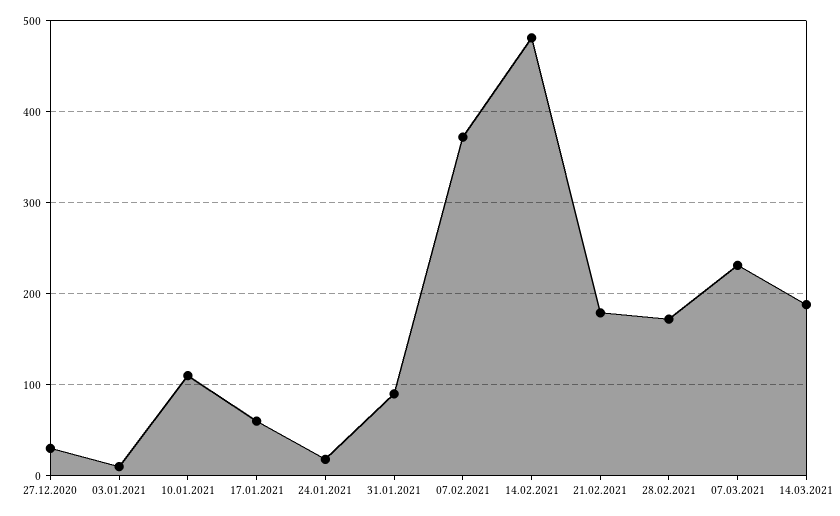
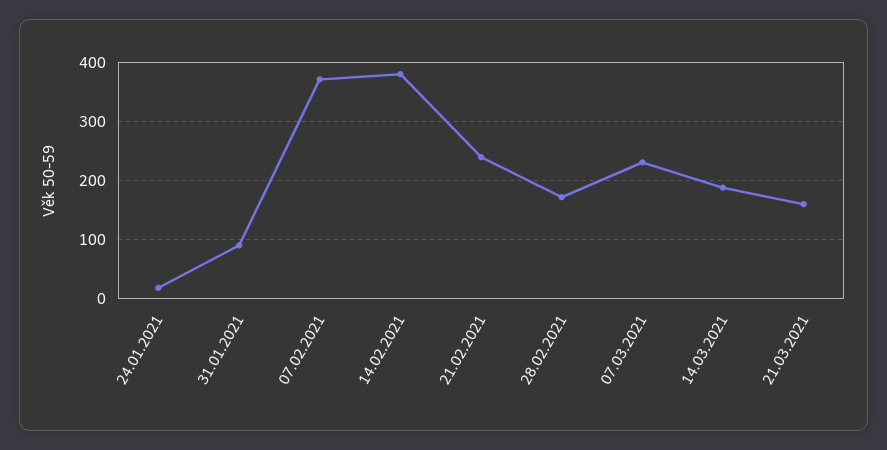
27.12.2020: 30 -> none
03.01.2021: 10 -> none
10.01.2021: 110 -> none
17.01.2021: 60 -> none
14.02.2021: 480 -> 380
21.02.2021: 180 -> 240
21.03.2021: none -> 160

